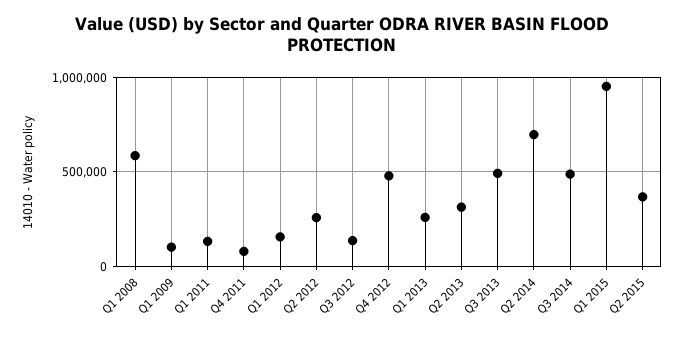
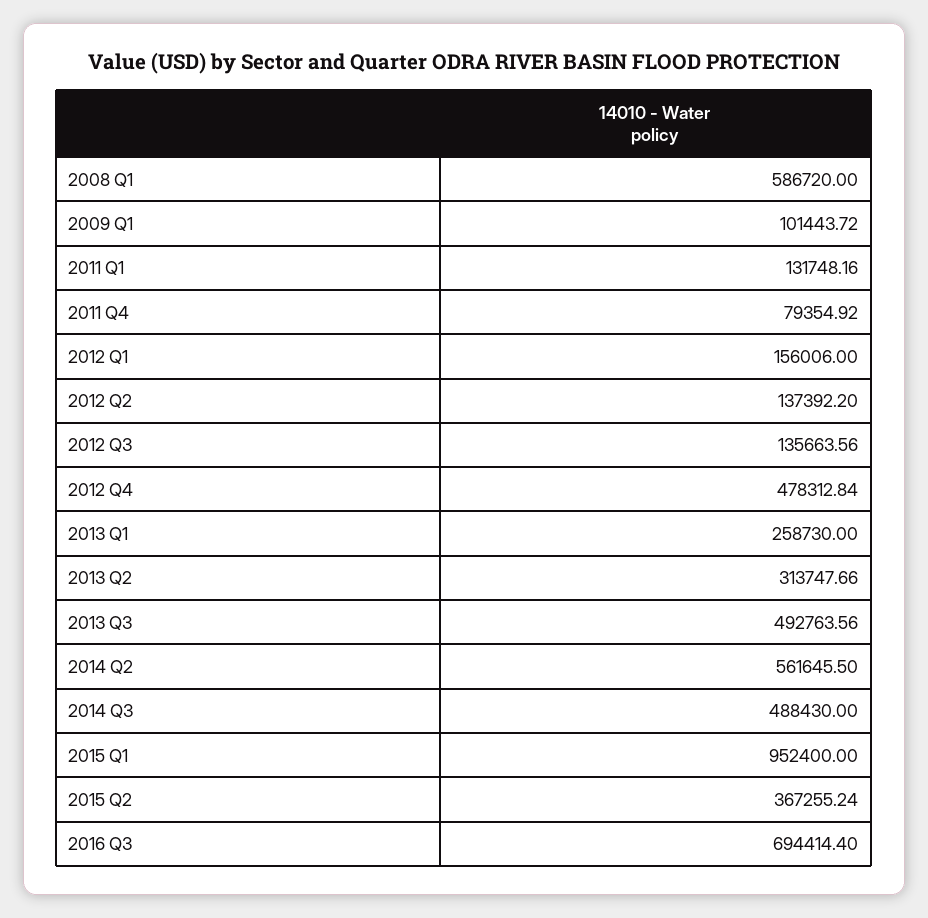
Q2 2012: 250000 -> 137392.2
Q2 2014: 700000 -> 561645.5
2016 Q3: none -> 694414.4

